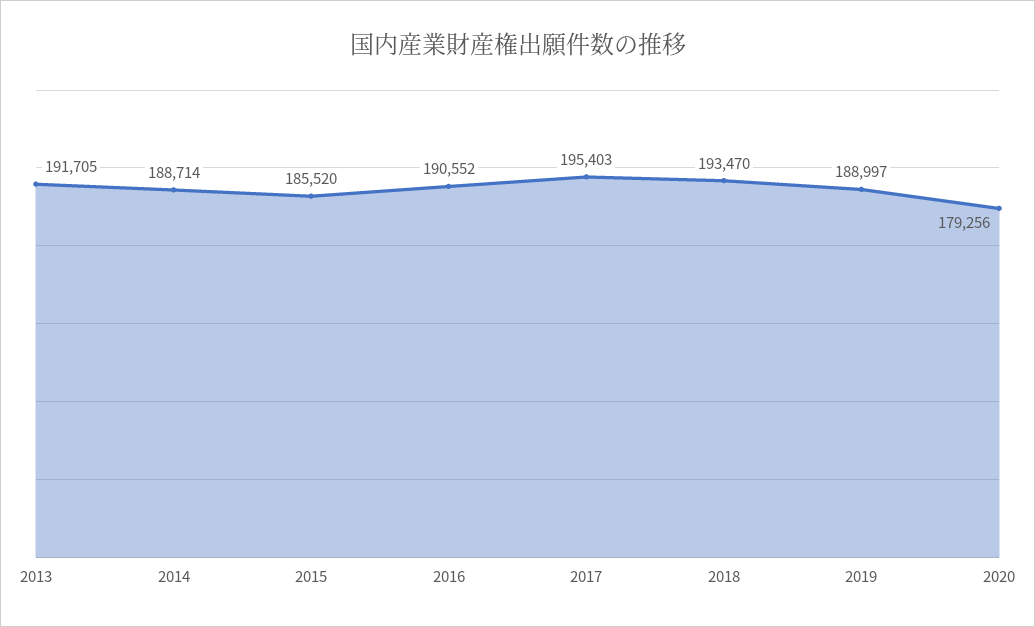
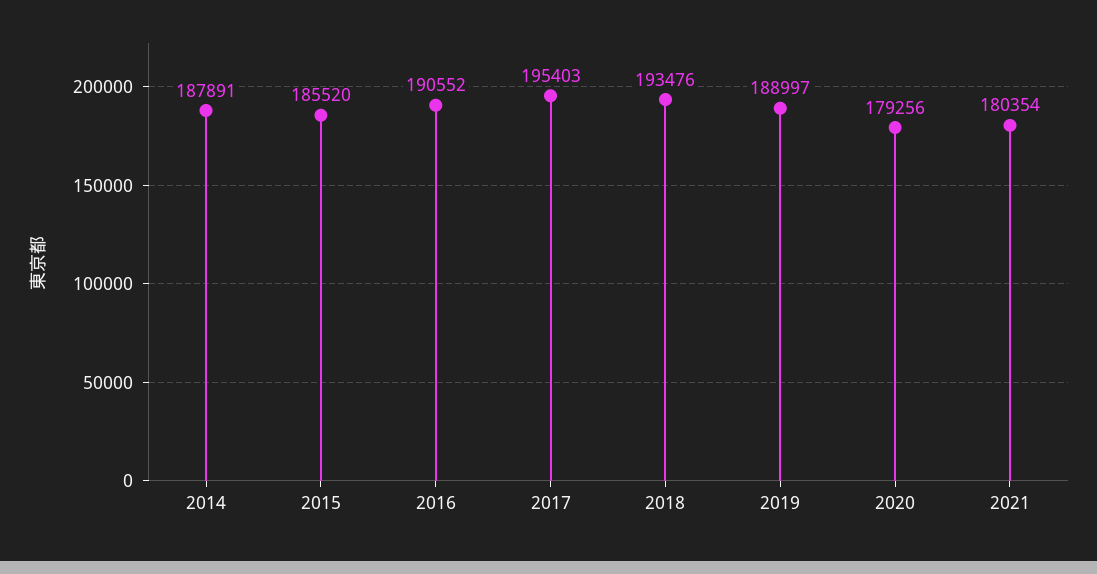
2013: 191705 -> none
2014: 188714 -> 187891
2018: 193470 -> 193476
2021: none -> 180354

